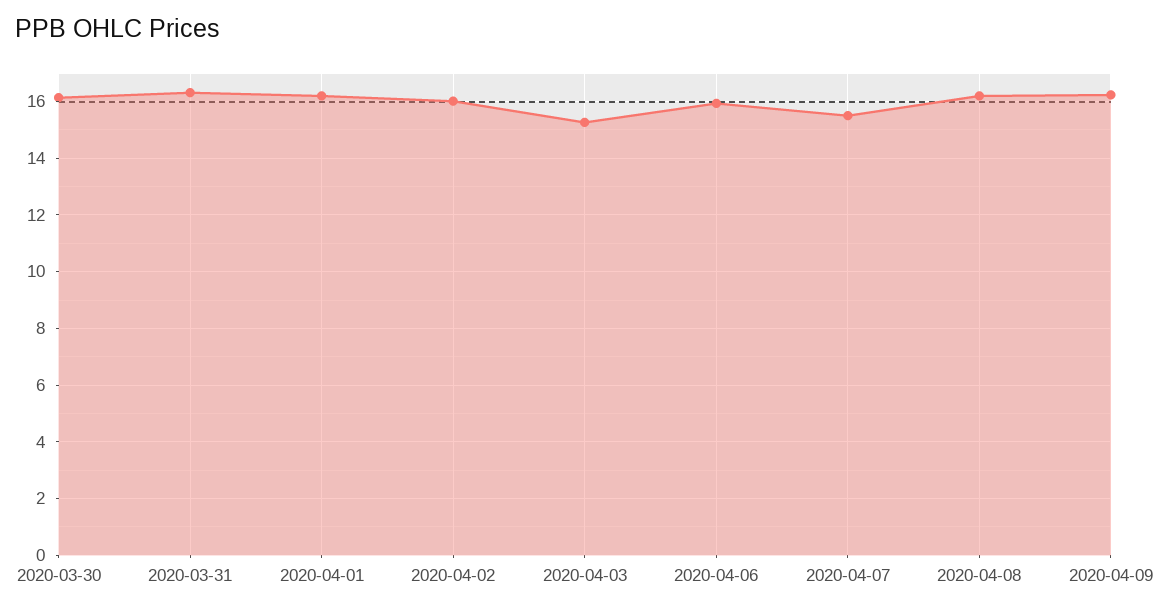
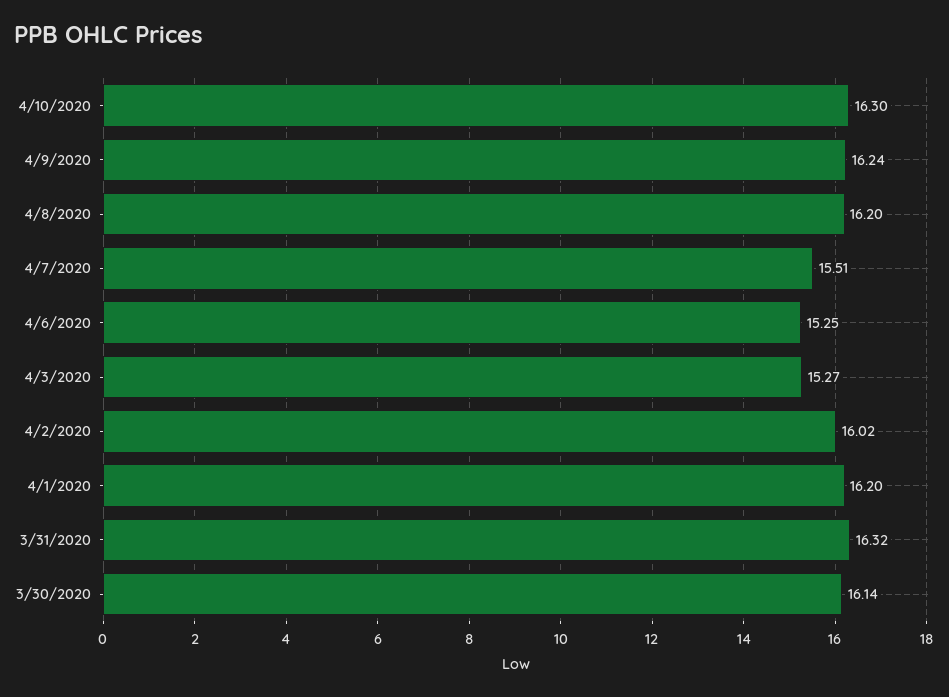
2020-04-06: 16 -> 15.25
4/10/2020: none -> 16.3

